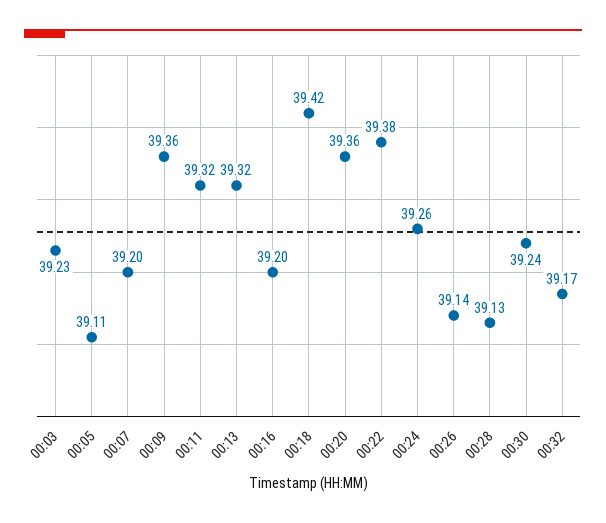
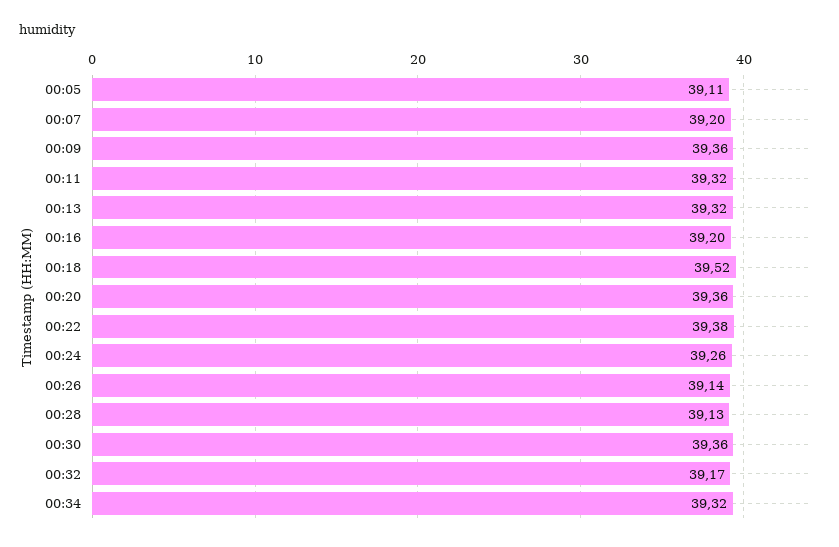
00:03: 39.23 -> none
00:18: 39.42 -> 39.52
00:30: 39.24 -> 39.36
00:34: none -> 39.32

